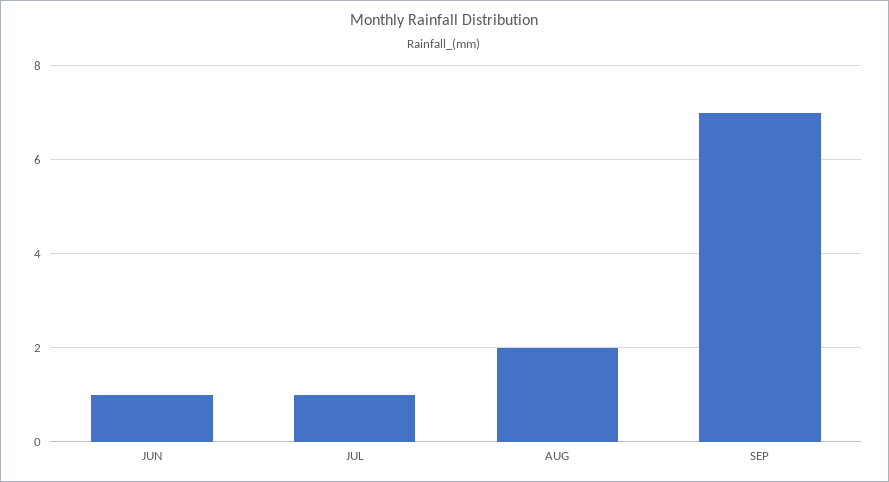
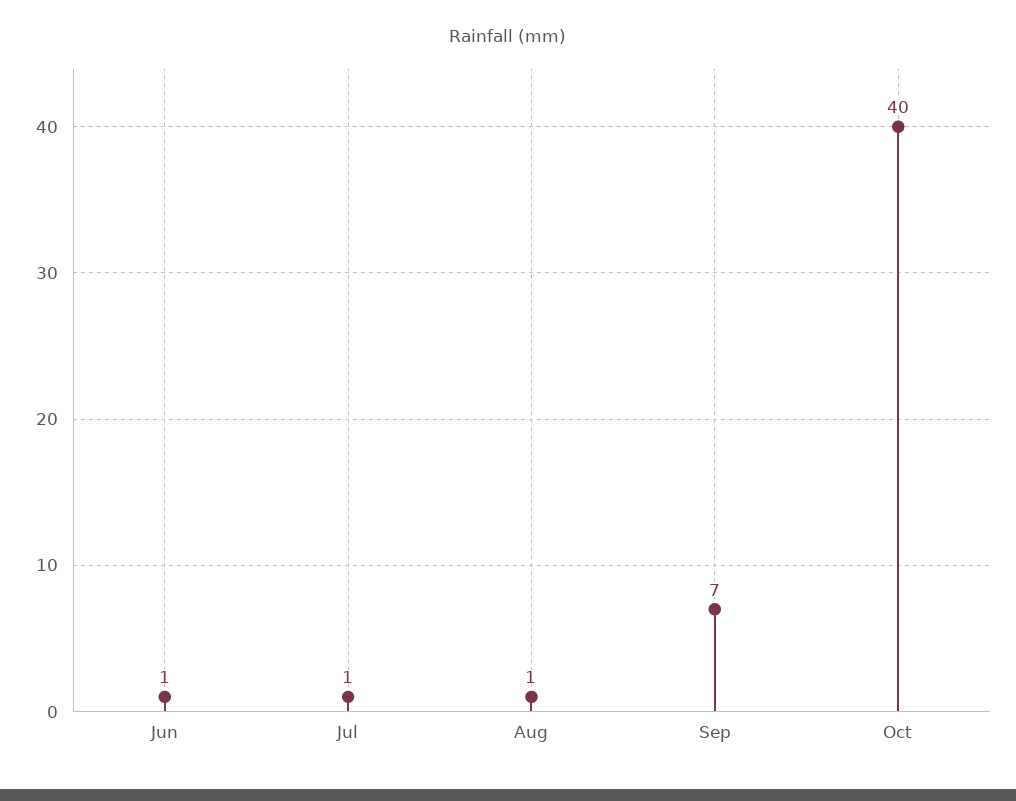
AUG: 2 -> 1
Oct: none -> 40

